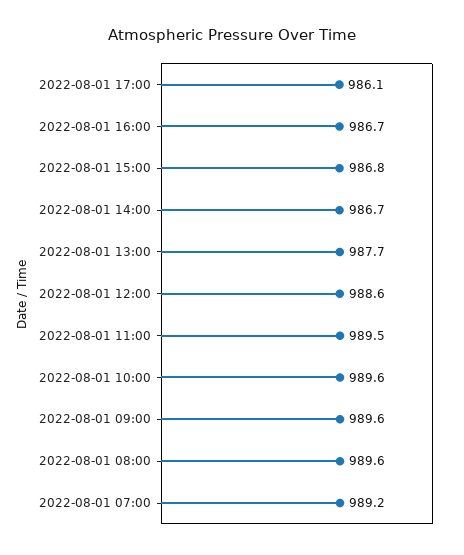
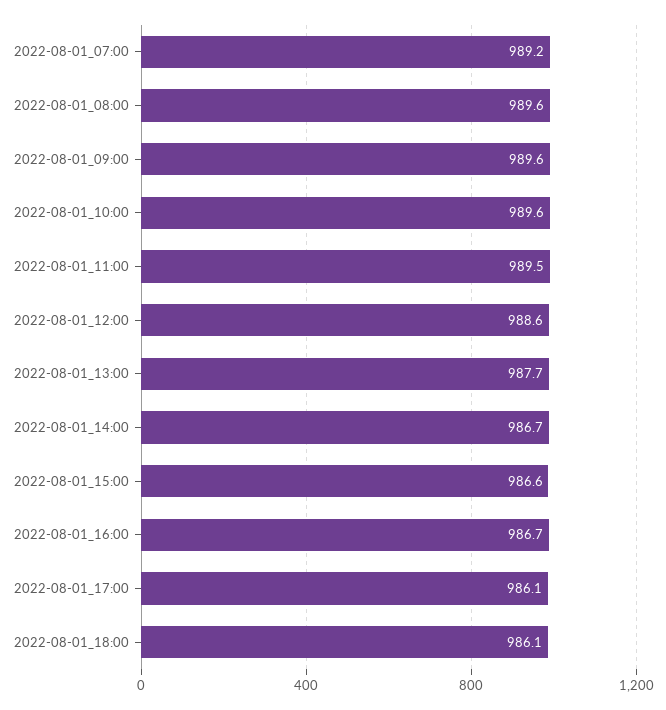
2022-08-01 15:00: 986.8 -> 986.6
2022-08-01_18:00: none -> 986.1

